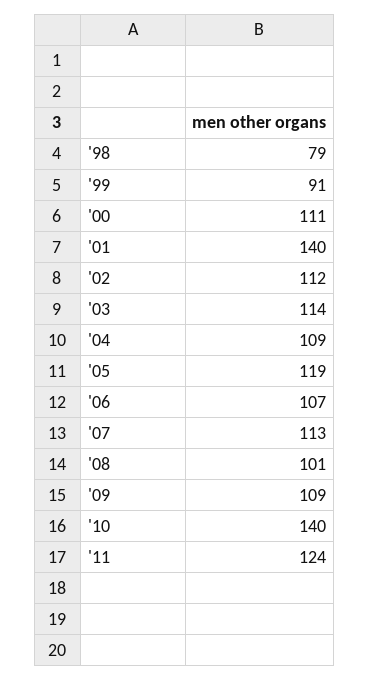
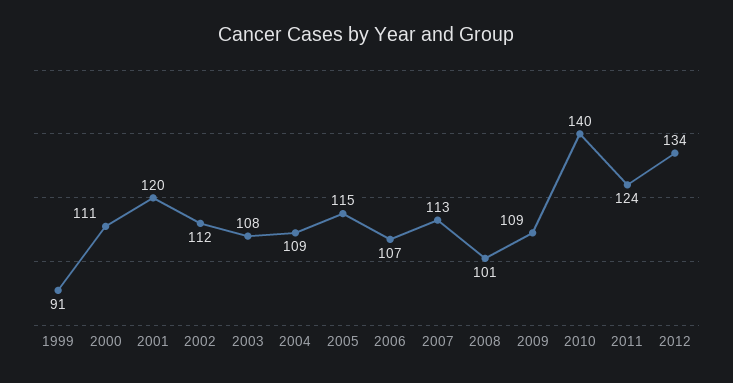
'98: 79 -> none
'01: 140 -> 120
'03: 114 -> 108
'05: 119 -> 115
2012: none -> 134

